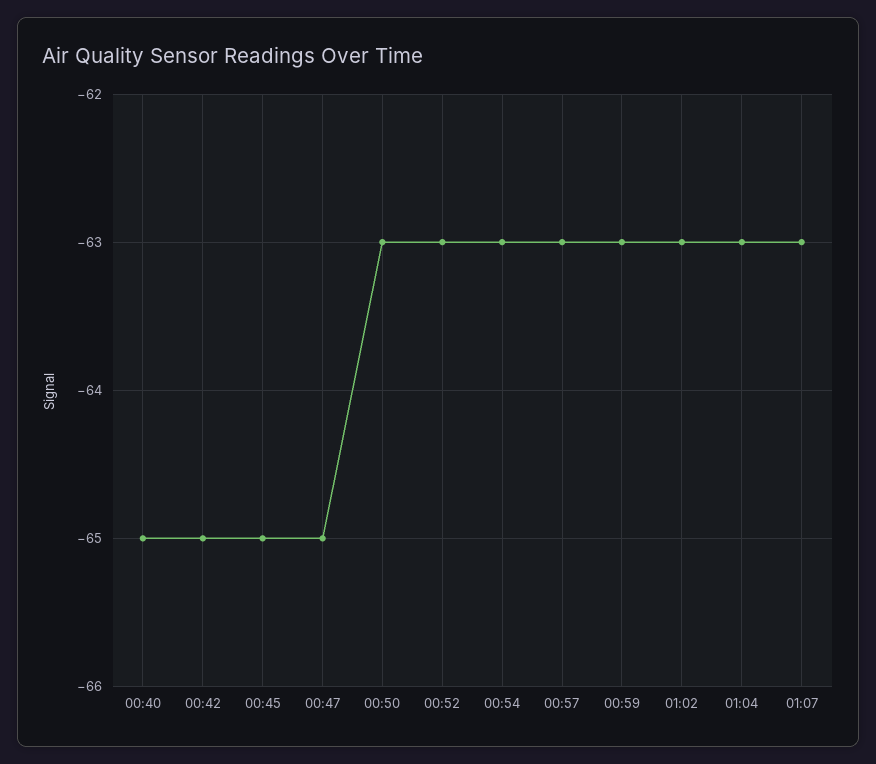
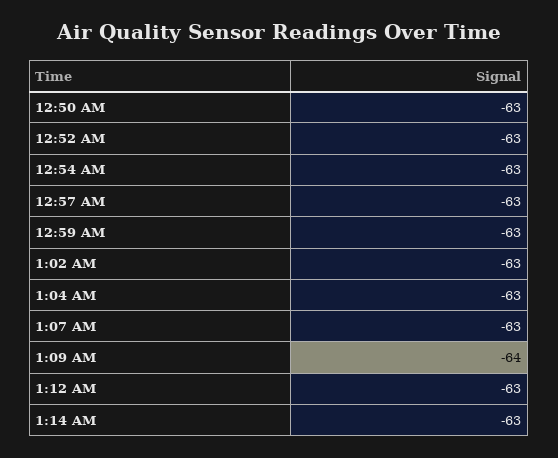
00:40: -65 -> none
00:42: -65 -> none
00:45: -65 -> none
00:47: -65 -> none
1:09 AM: none -> -64
1:12 AM: none -> -63
1:14 AM: none -> -63

